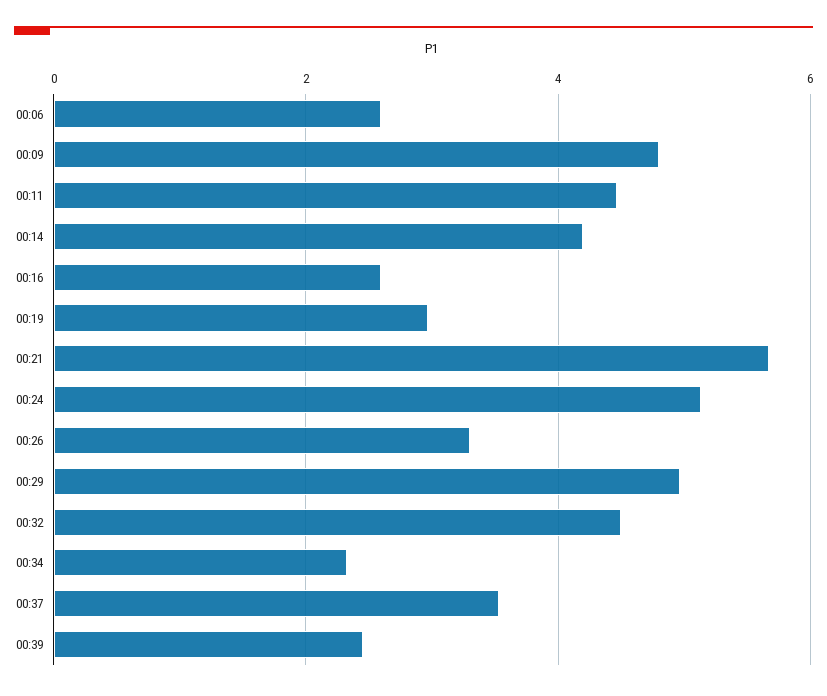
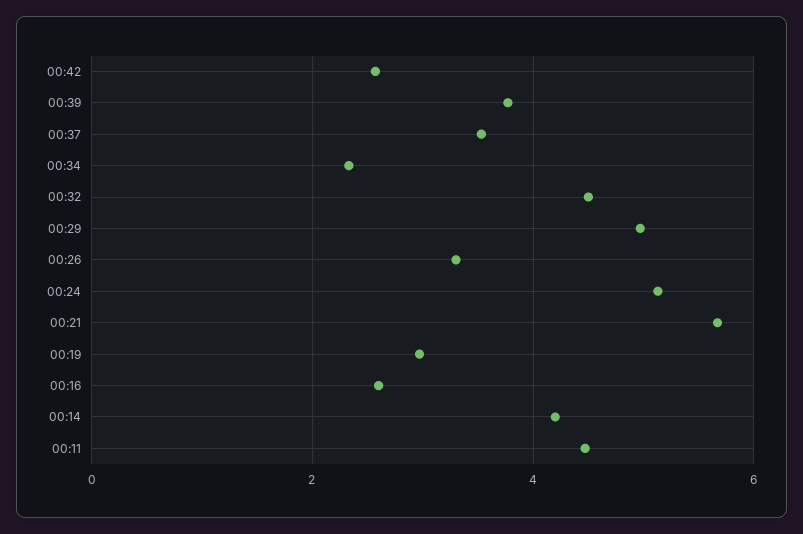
00:06: 2.6 -> none
00:09: 4.8 -> none
00:39: 2.4 -> 3.8
00:42: none -> 2.6

